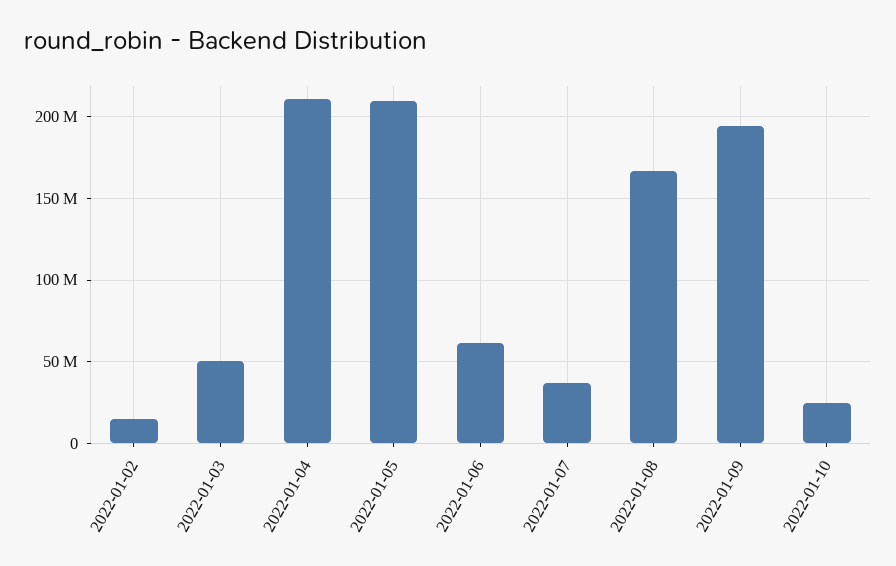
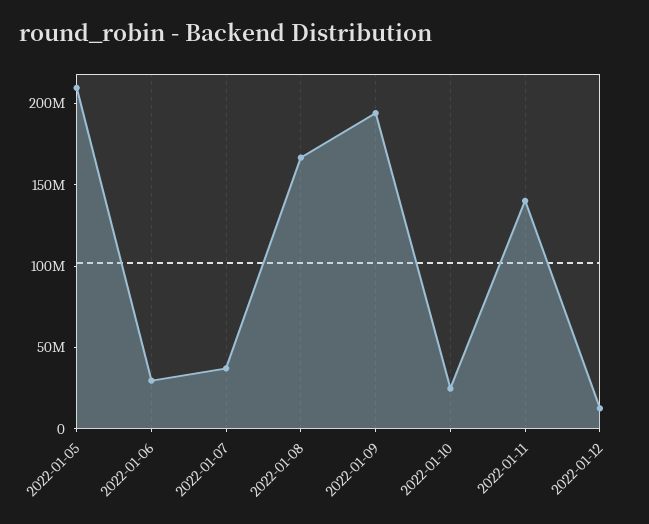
2022-01-02: 15000000 -> none
2022-01-03: 50000000 -> none
2022-01-04: 210000000 -> none
2022-01-06: 60000000 -> 30000000
2022-01-11: none -> 140000000
2022-01-12: none -> 10000000

